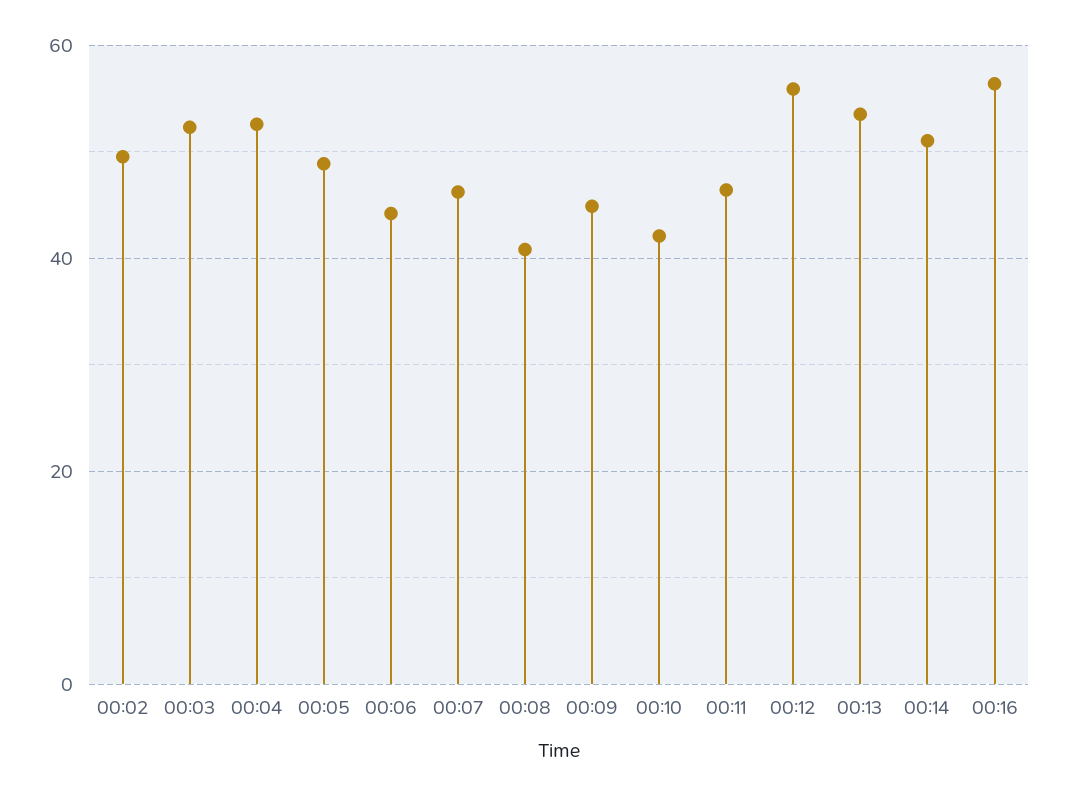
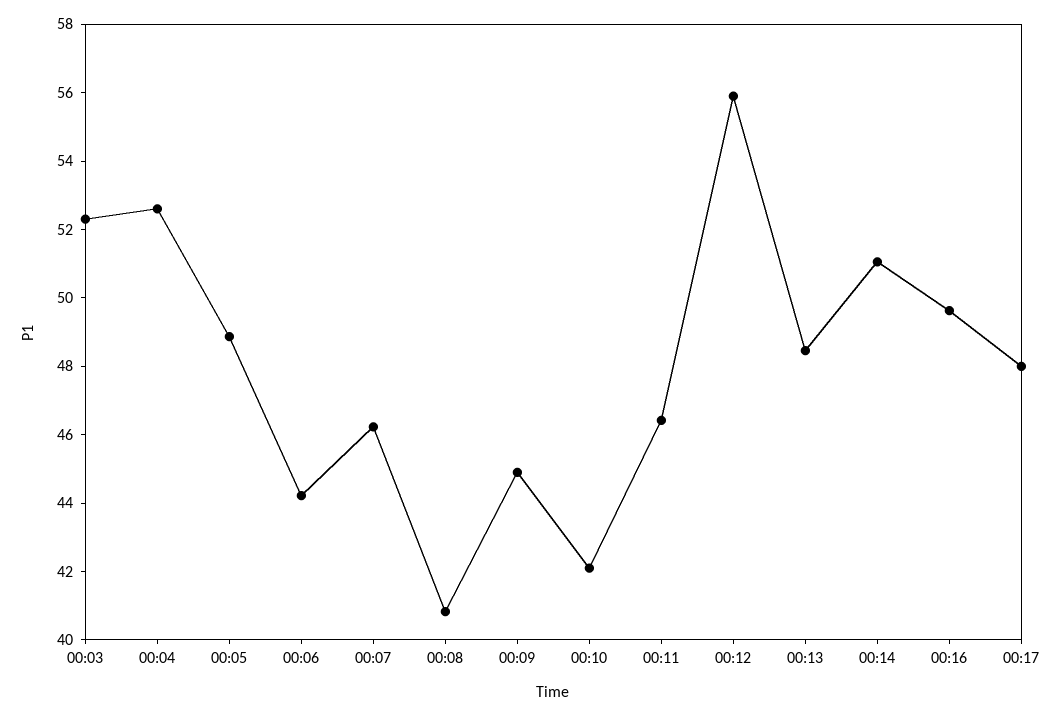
00:02: 50 -> none
00:13: 54 -> 48.5
00:16: 56 -> 49.5
00:17: none -> 48

